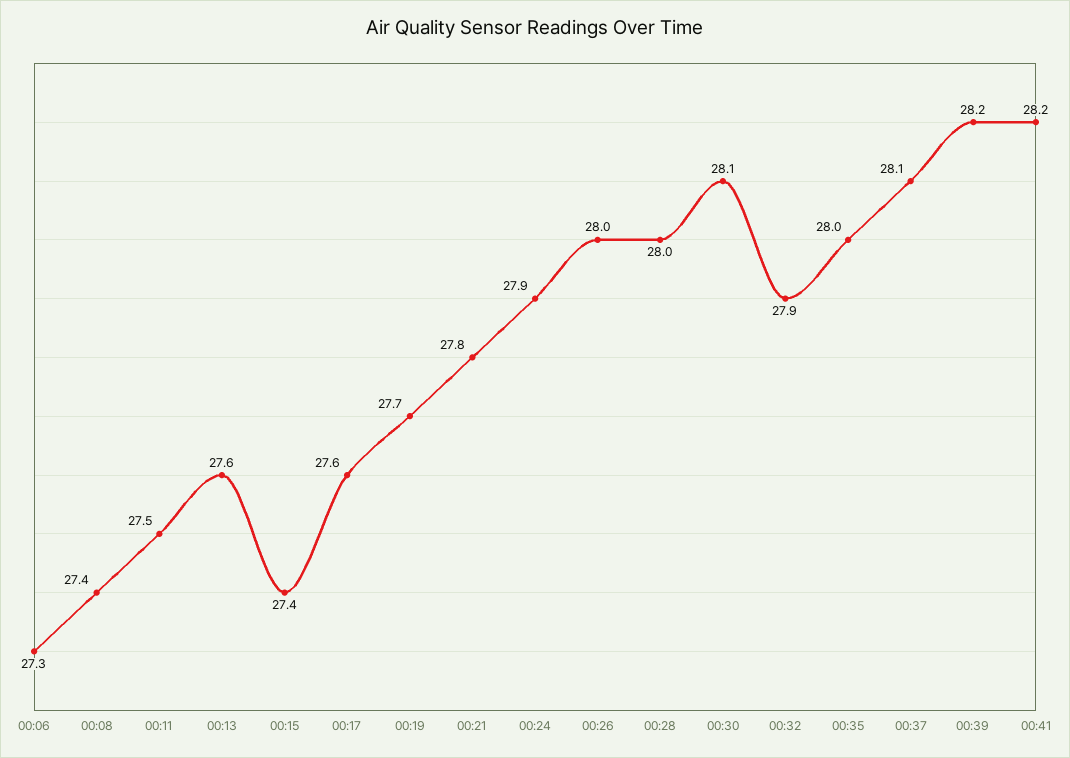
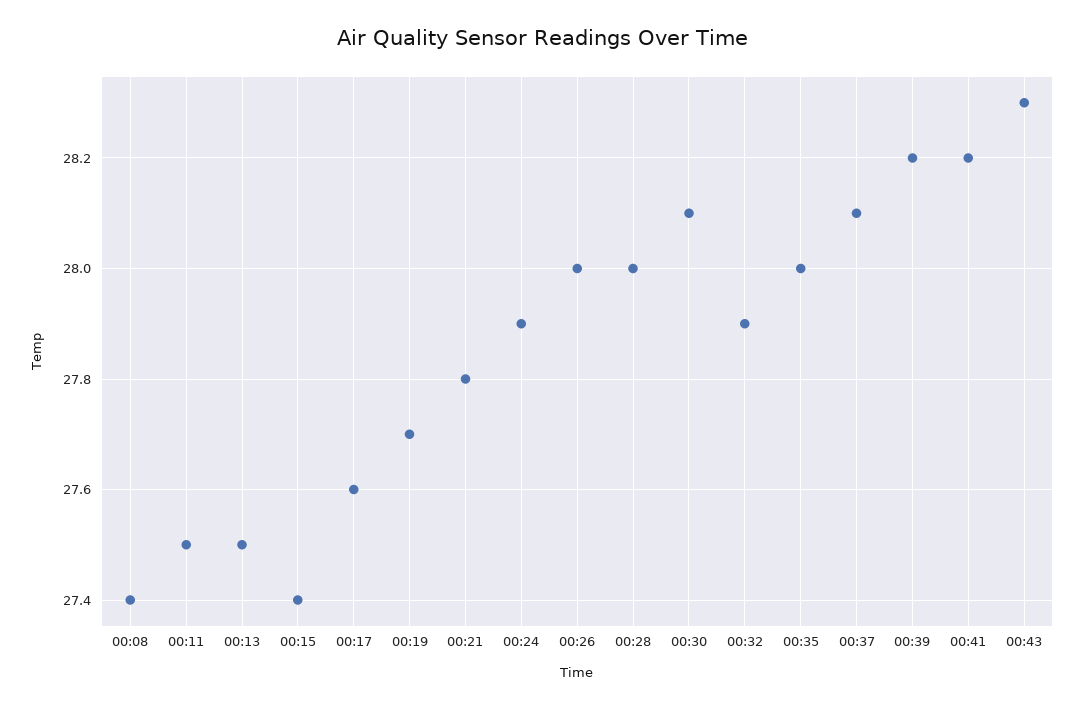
00:06: 27.3 -> none
00:13: 27.6 -> 27.5
00:43: none -> 28.3

